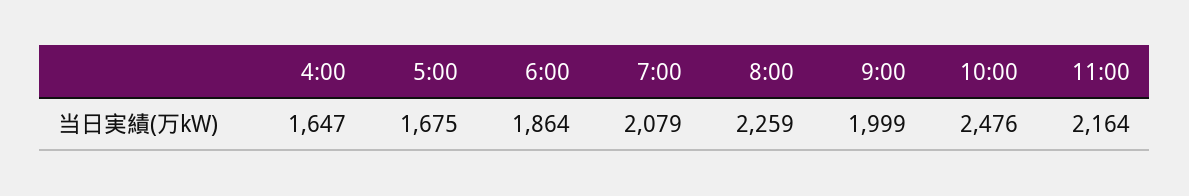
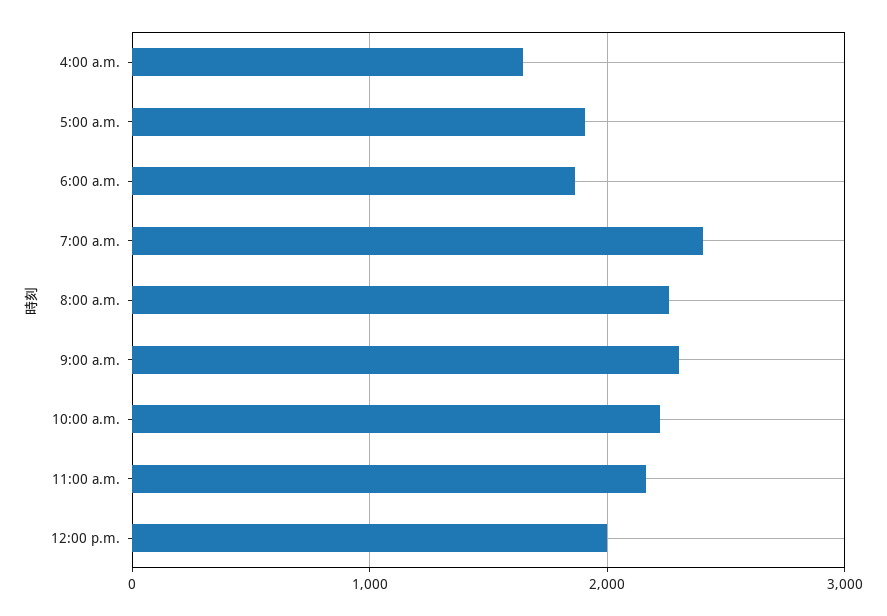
5:00: 1675 -> 1900
7:00: 2079 -> 2400
9:00: 1999 -> 2300
10:00: 2476 -> 2200
12:00 p.m.: none -> 2000

